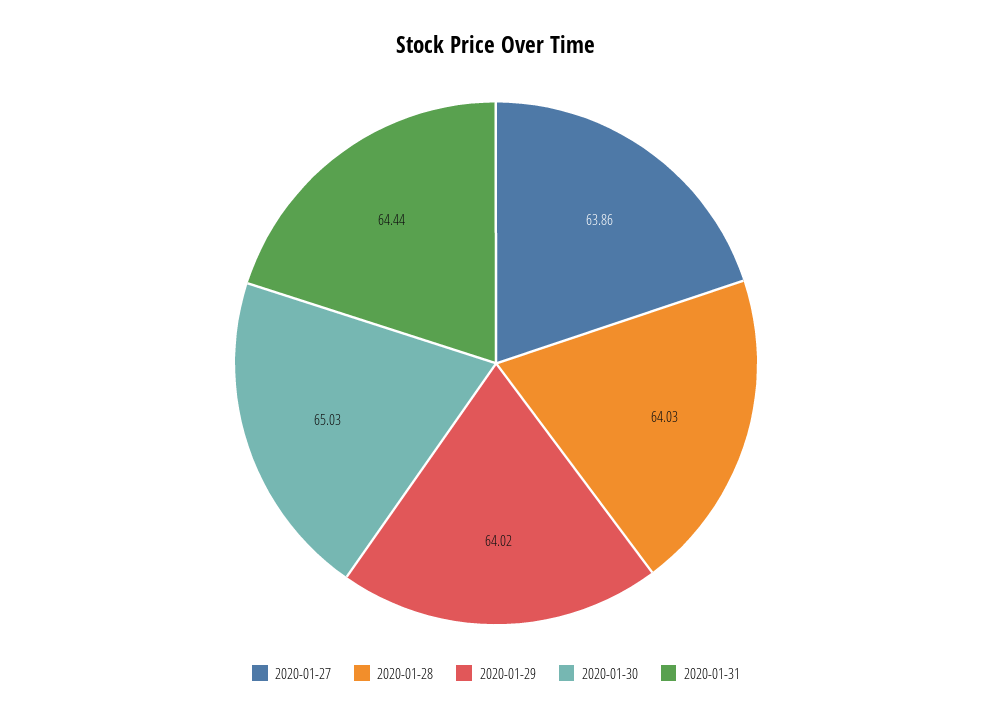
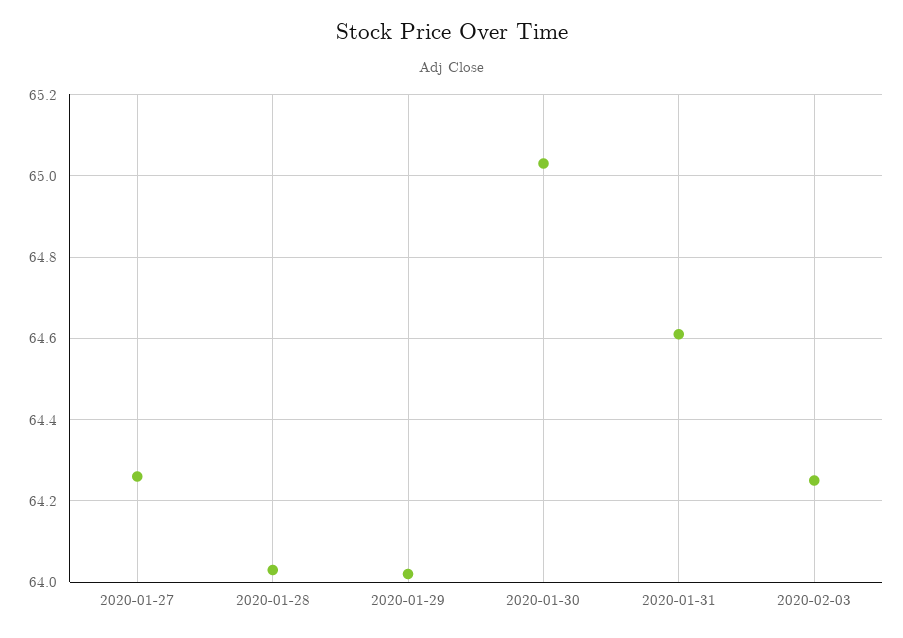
2020-01-27: 63.86 -> 64.25
2020-01-31: 64.44 -> 64.6
2020-02-03: none -> 64.25

